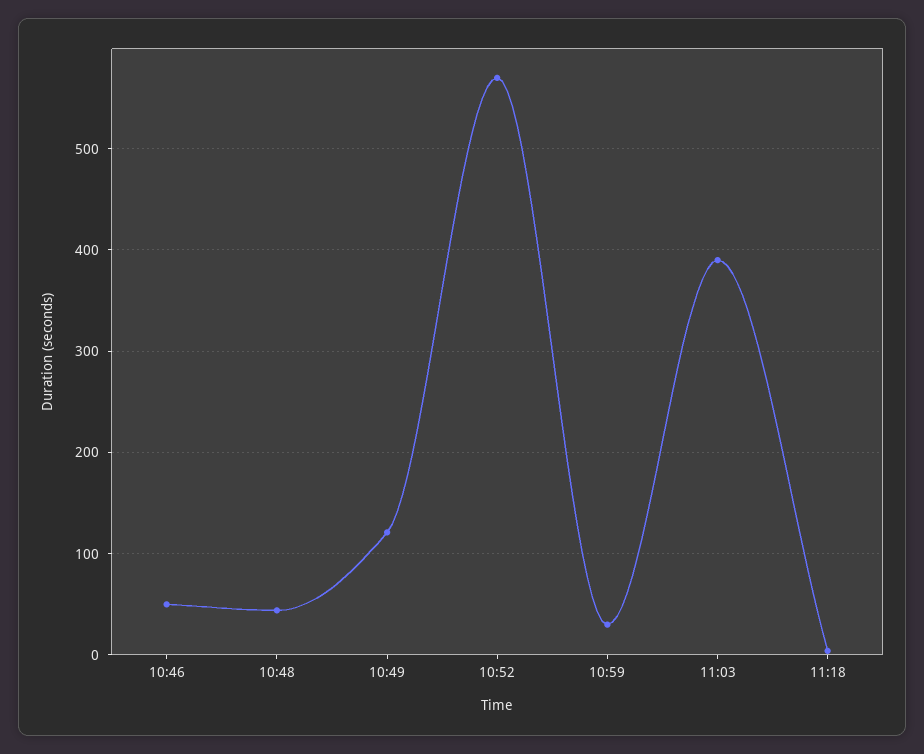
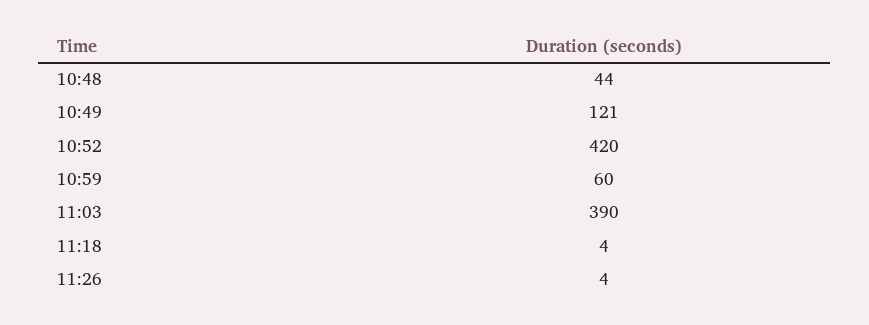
10:46: 50 -> none
10:52: 570 -> 420
10:59: 30 -> 60
11:26: none -> 4

